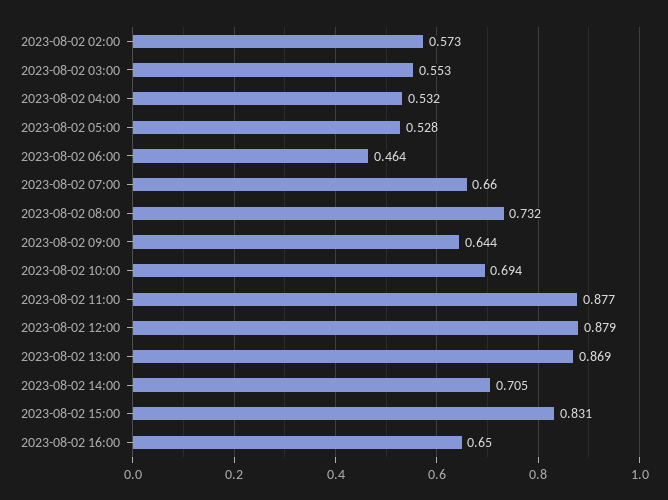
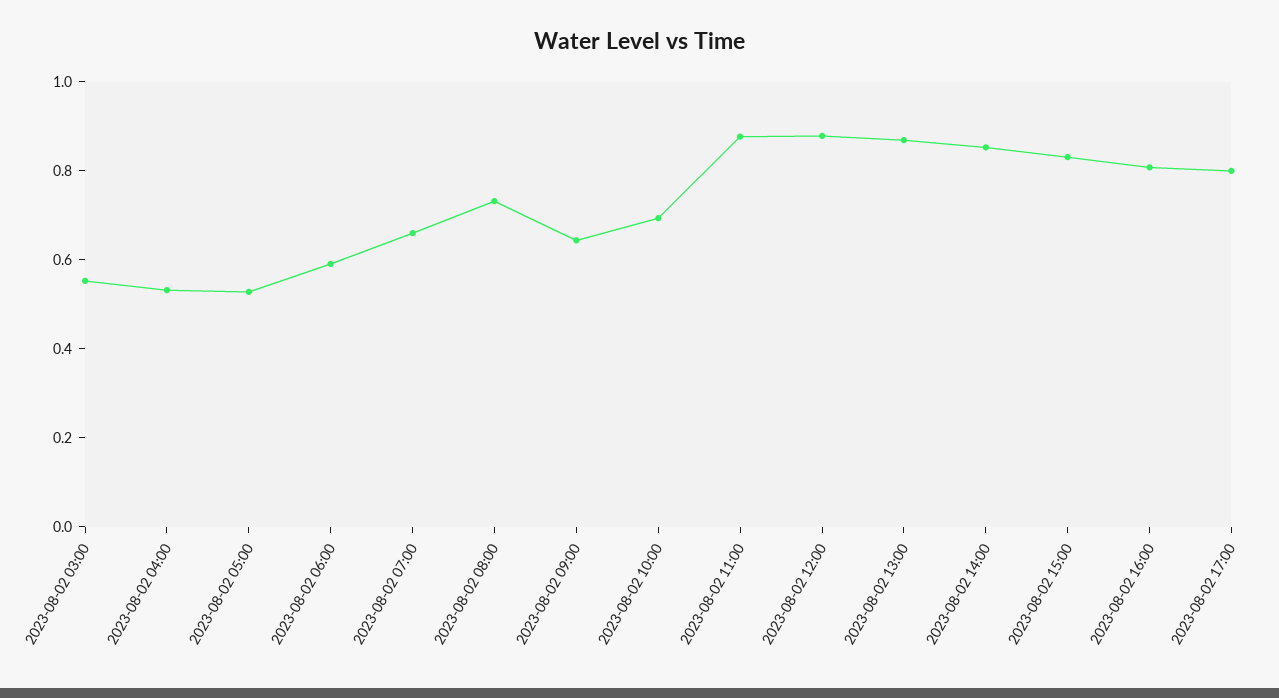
2023-08-02 02:00: 0.573 -> none
2023-08-02 06:00: 0.464 -> 0.6
2023-08-02 14:00: 0.705 -> 0.85
2023-08-02 16:00: 0.65 -> 0.8
2023-08-02 17:00: none -> 0.8

